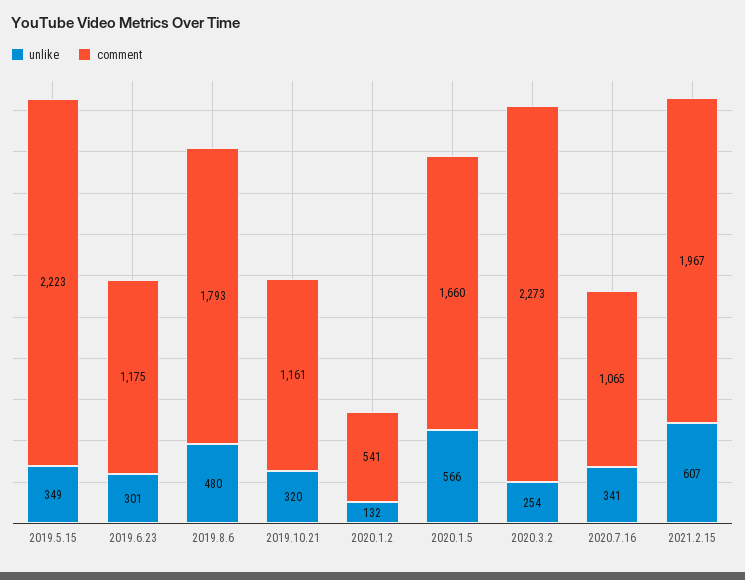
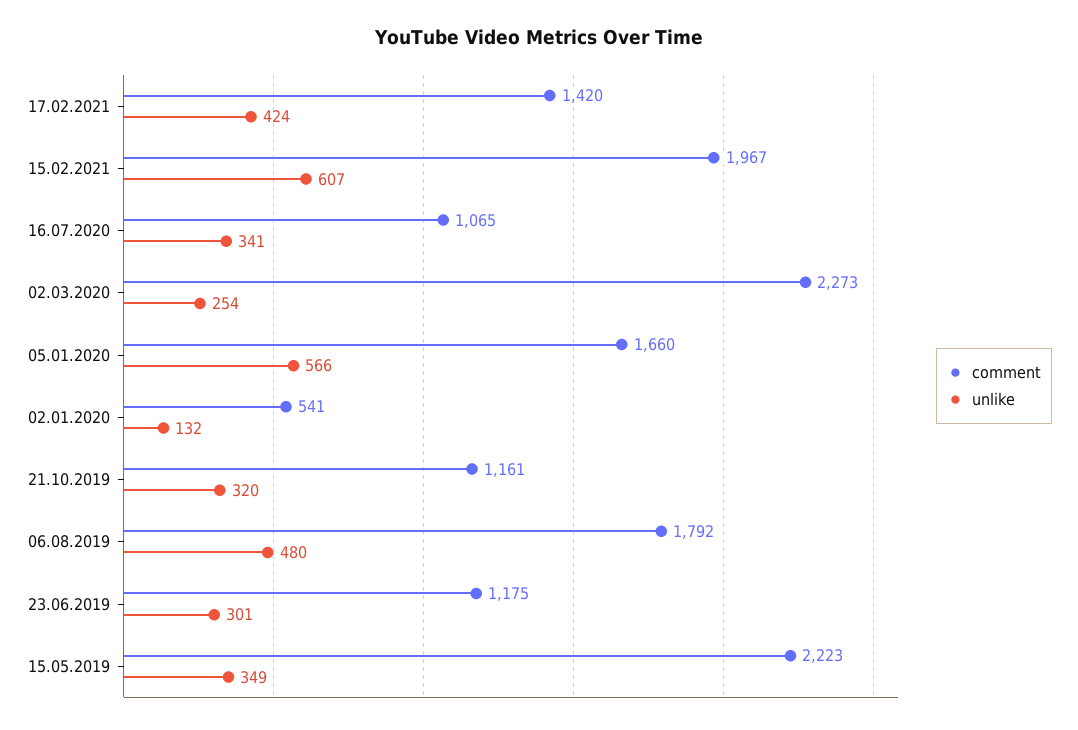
comment, 2019.8.6: 1793 -> 1792
comment, 17.02.2021: none -> 1420
unlike, 17.02.2021: none -> 424

